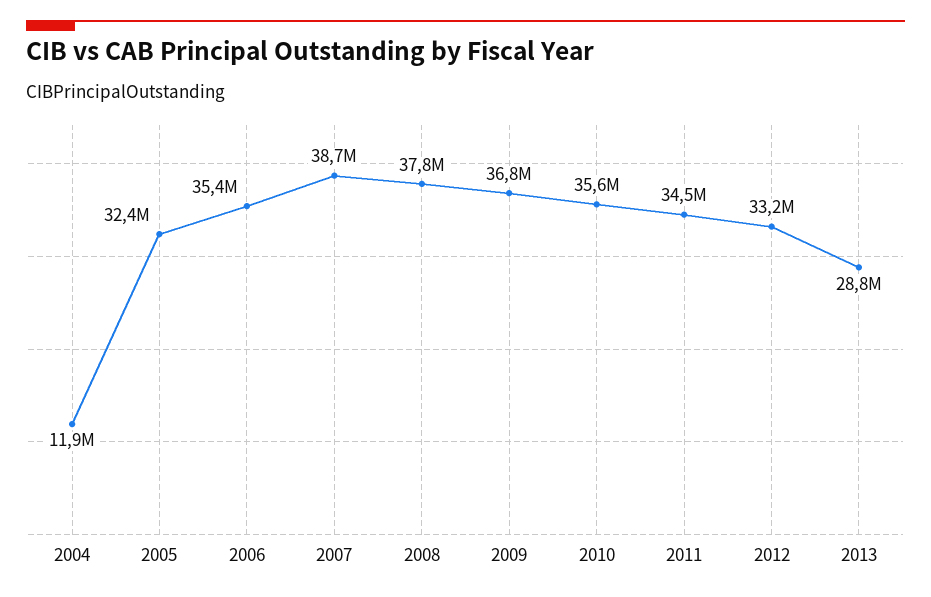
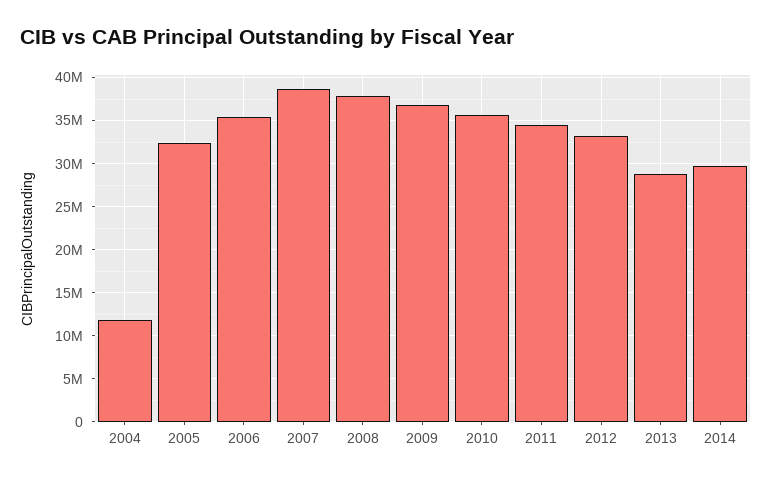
2014: none -> 30000000

